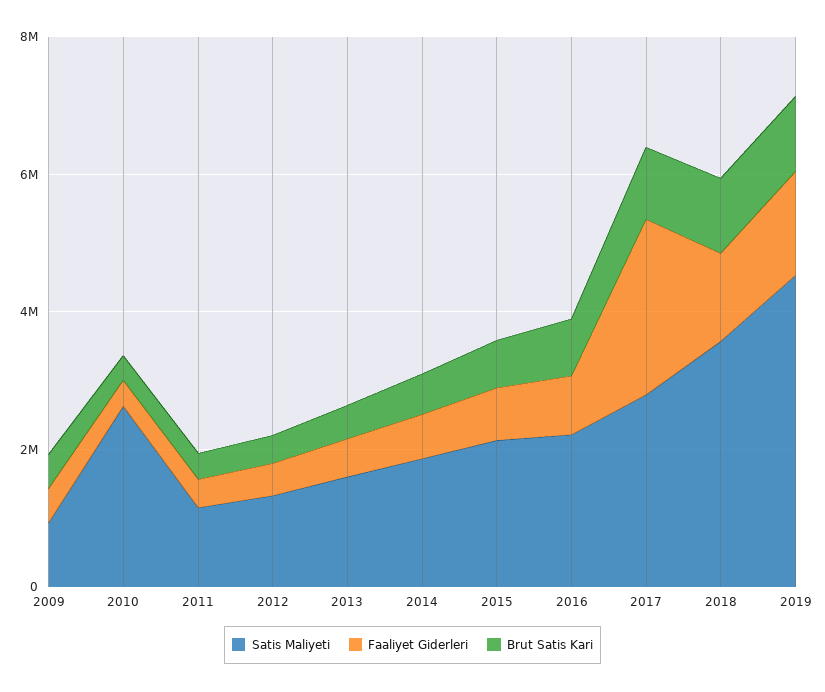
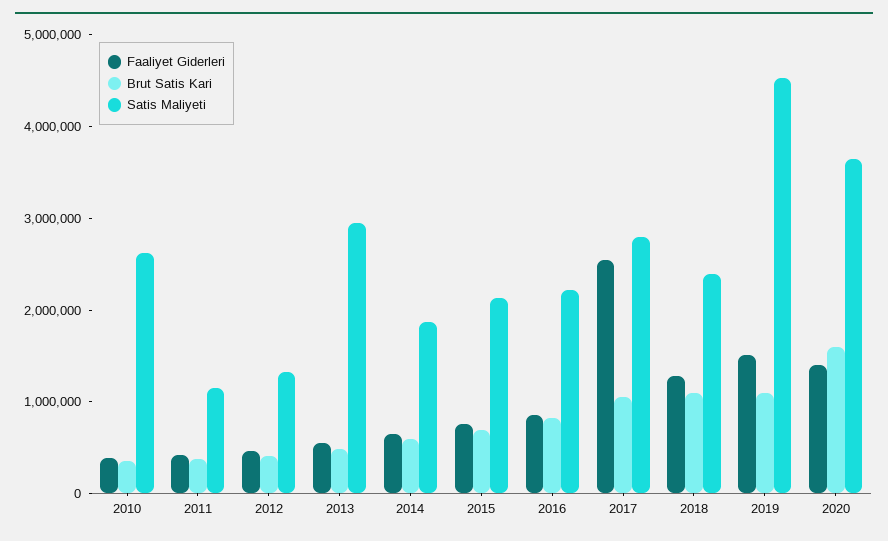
Satis Maliyeti, 2009: 1000000 -> none
Faaliyet Giderleri, 2009: 500000 -> none
Brut Satis Kari, 2009: 500000 -> none
Satis Maliyeti, 2013: 1500000 -> 3000000
Satis Maliyeti, 2018: 3500000 -> 2400000
Faaliyet Giderleri, 2020: none -> 1400000
Brut Satis Kari, 2020: none -> 1600000
Satis Maliyeti, 2020: none -> 3600000

